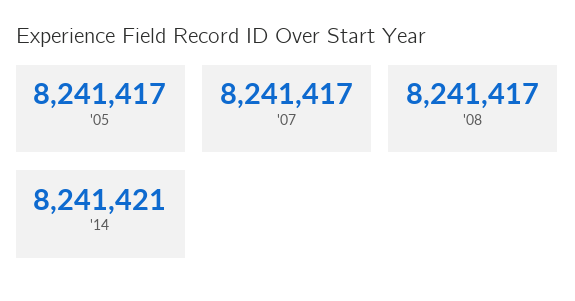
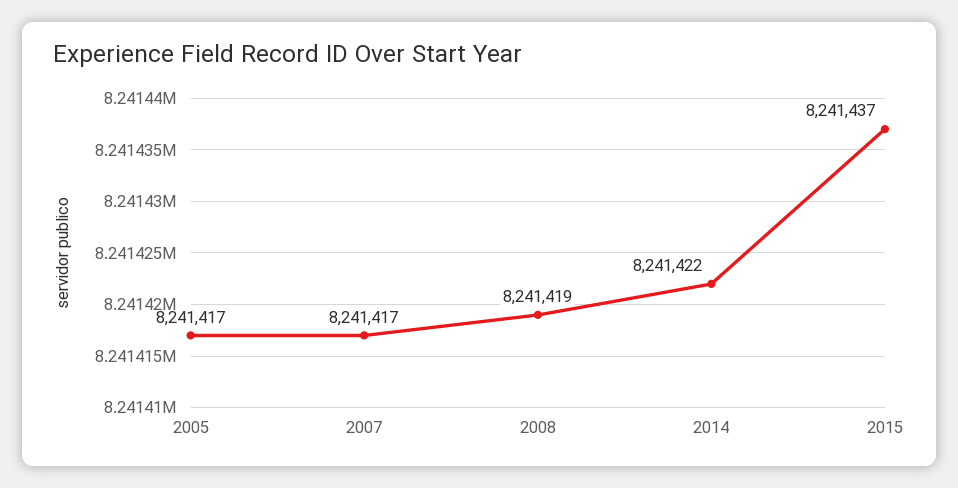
'08: 8241417 -> 8241419
'14: 8241421 -> 8241422
2015: none -> 8241437

